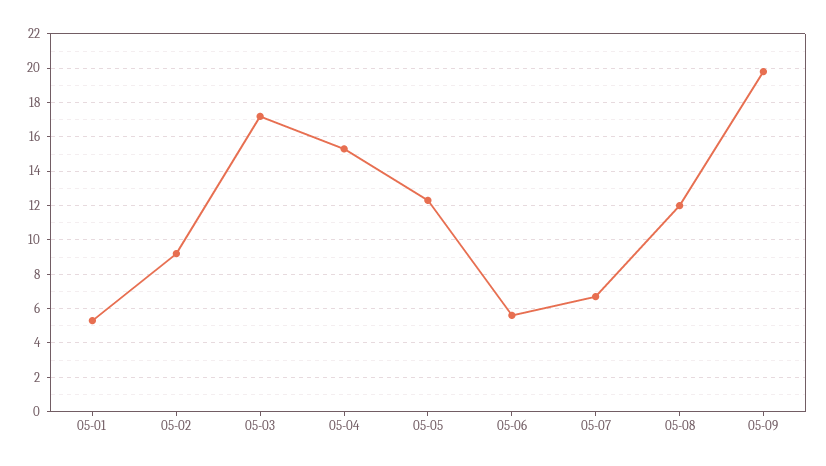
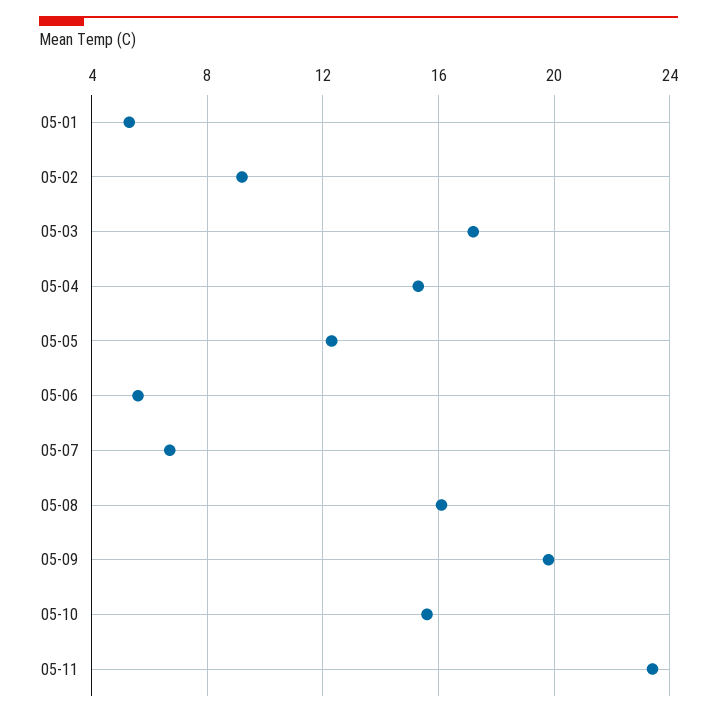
05-08: 12 -> 16
05-10: none -> 15.5
05-11: none -> 23.5

